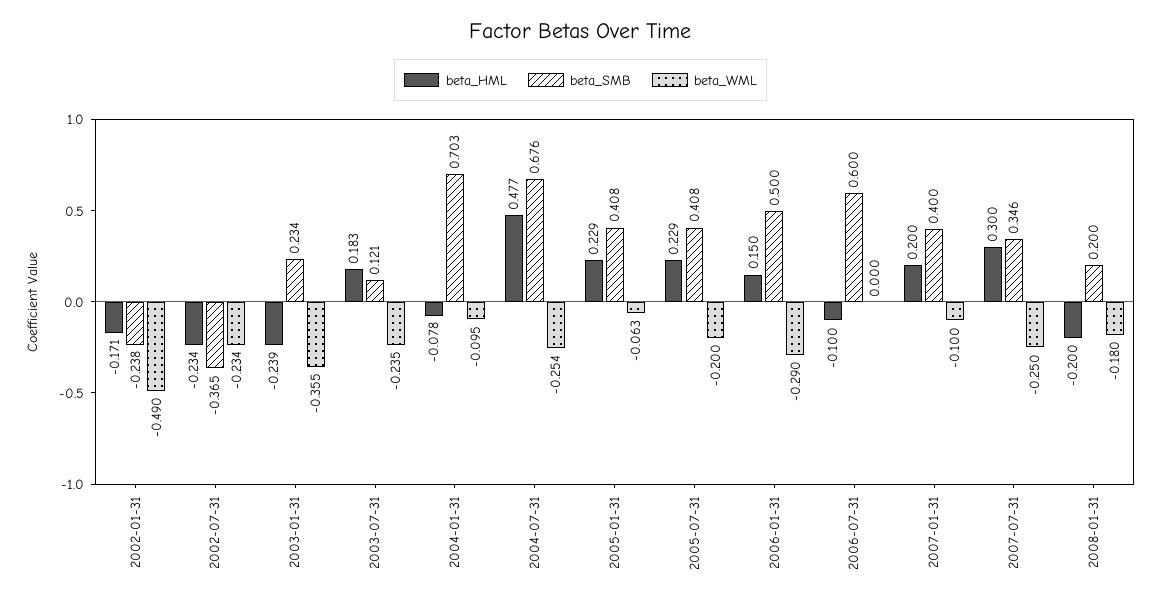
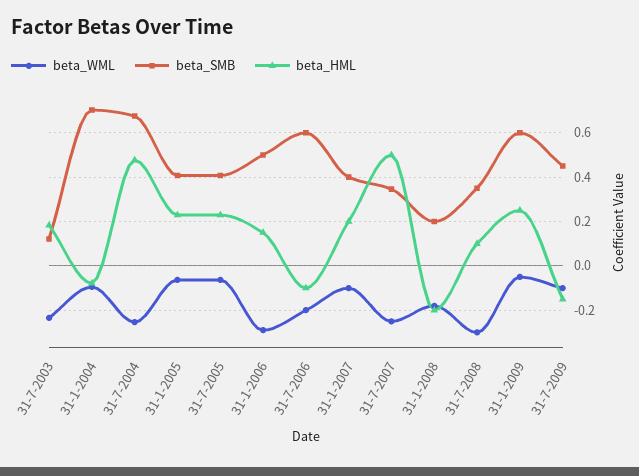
beta_HML, 2002-01-31: -0.171 -> none
beta_SMB, 2002-01-31: -0.238 -> none
beta_WML, 2002-01-31: -0.49 -> none
beta_HML, 2002-07-31: -0.234 -> none
beta_SMB, 2002-07-31: -0.365 -> none
beta_WML, 2002-07-31: -0.234 -> none
beta_HML, 2003-01-31: -0.239 -> none
beta_SMB, 2003-01-31: 0.234 -> none
beta_WML, 2003-01-31: -0.355 -> none
beta_WML, 2005-07-31: -0.2 -> -0.05
beta_WML, 2006-07-31: 0 -> -0.2
beta_HML, 2007-07-31: 0.3 -> 0.5
beta_WML, 31-7-2008: none -> -0.3
beta_SMB, 31-7-2008: none -> 0.35
beta_HML, 31-7-2008: none -> 0.1
beta_WML, 31-1-2009: none -> -0.05
beta_SMB, 31-1-2009: none -> 0.6
beta_HML, 31-1-2009: none -> 0.25
beta_WML, 31-7-2009: none -> -0.1
beta_SMB, 31-7-2009: none -> 0.45
beta_HML, 31-7-2009: none -> -0.15

